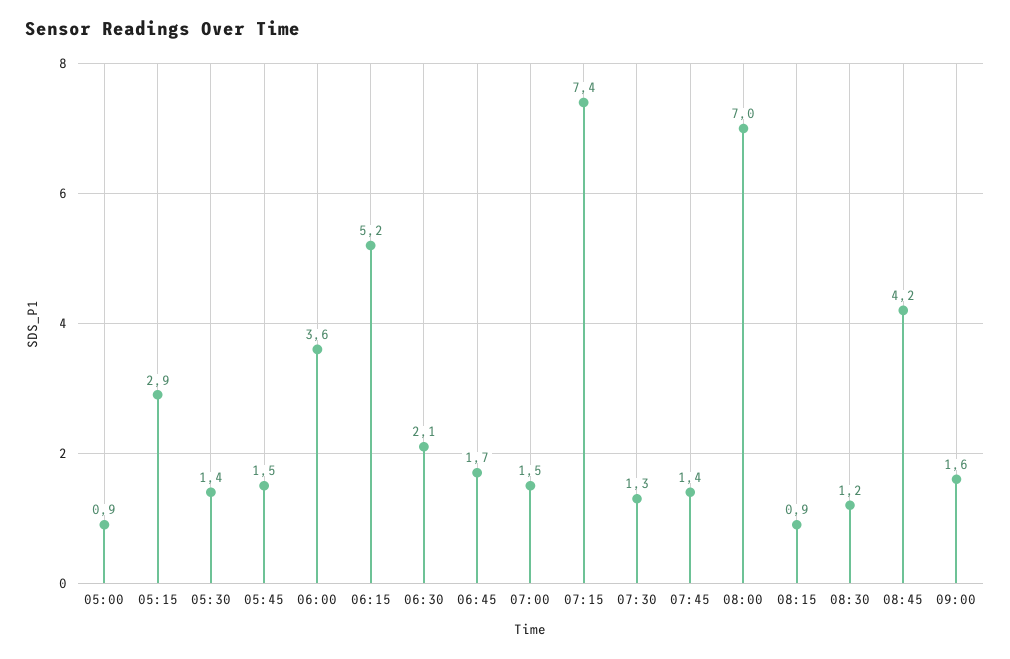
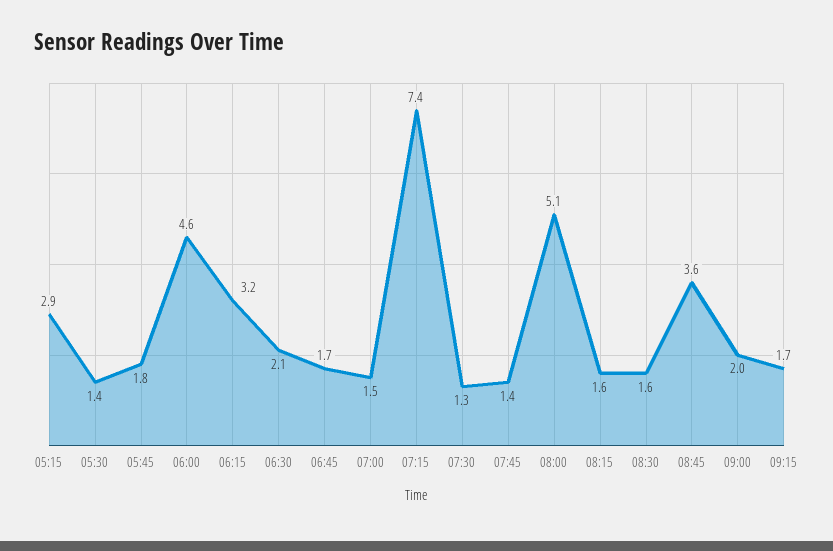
05:00: 0.9 -> none
05:45: 1.5 -> 1.8
06:00: 3.6 -> 4.6
06:15: 5.2 -> 3.2
08:00: 7 -> 5.1
08:15: 0.9 -> 1.6
08:30: 1.2 -> 1.6
08:45: 4.2 -> 3.6
09:00: 1.6 -> 2
09:15: none -> 1.7

